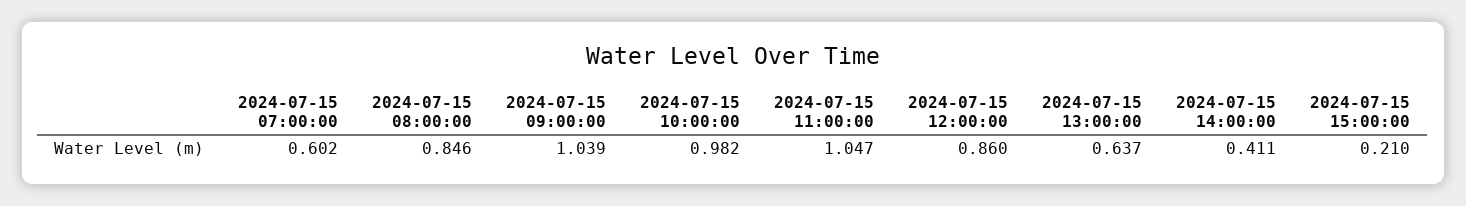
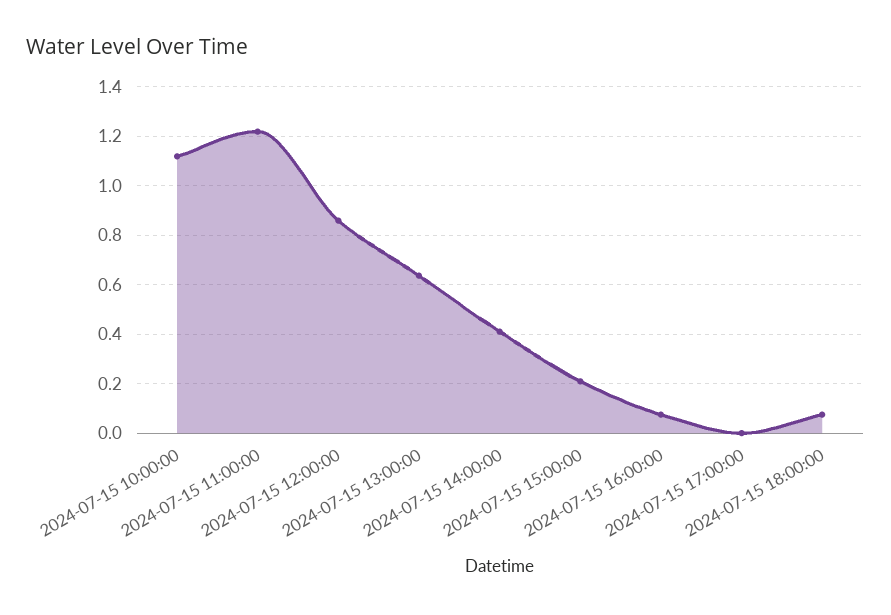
2024-07-15 07:00:00: 0.602 -> none
2024-07-15 08:00:00: 0.846 -> none
2024-07-15 09:00:00: 1.039 -> none
2024-07-15 10:00:00: 0.982 -> 1.125
2024-07-15 11:00:00: 1.047 -> 1.225
2024-07-15 16:00:00: none -> 0.075
2024-07-15 17:00:00: none -> 0
2024-07-15 18:00:00: none -> 0.075

